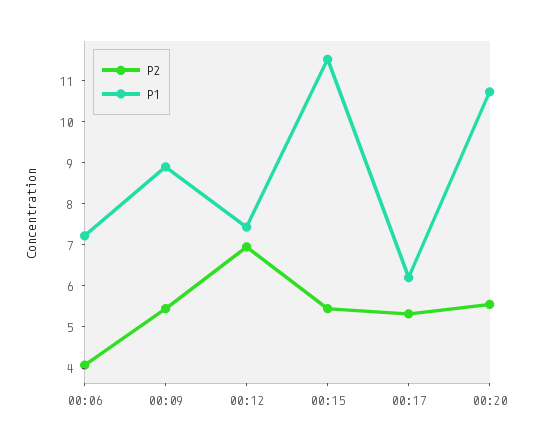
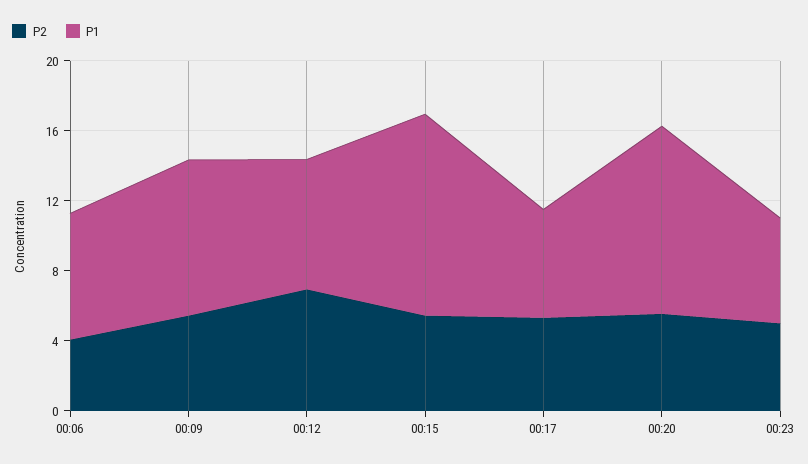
P2, 00:23: none -> 5
P1, 00:23: none -> 6

